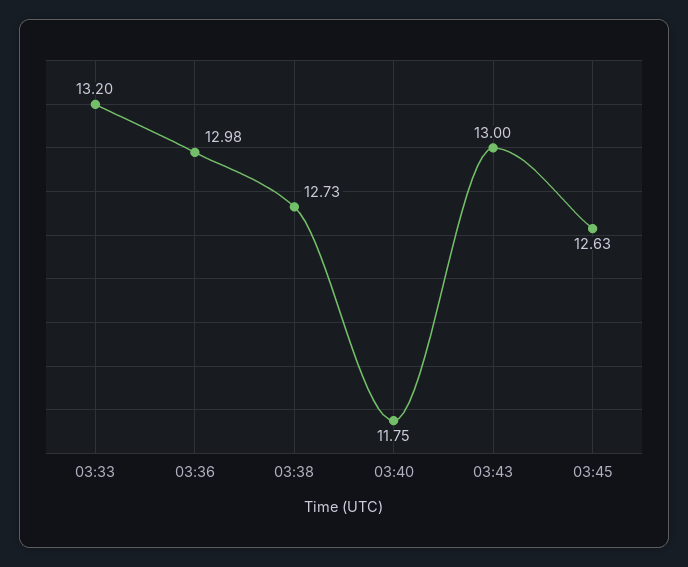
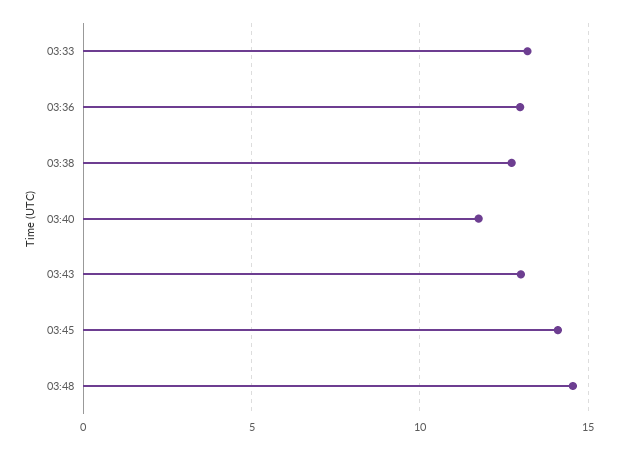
03:45: 12.63 -> 14
03:48: none -> 14.5

